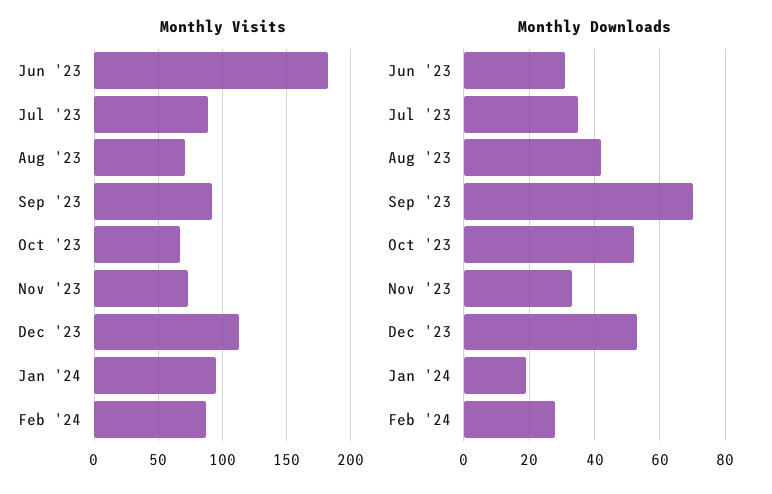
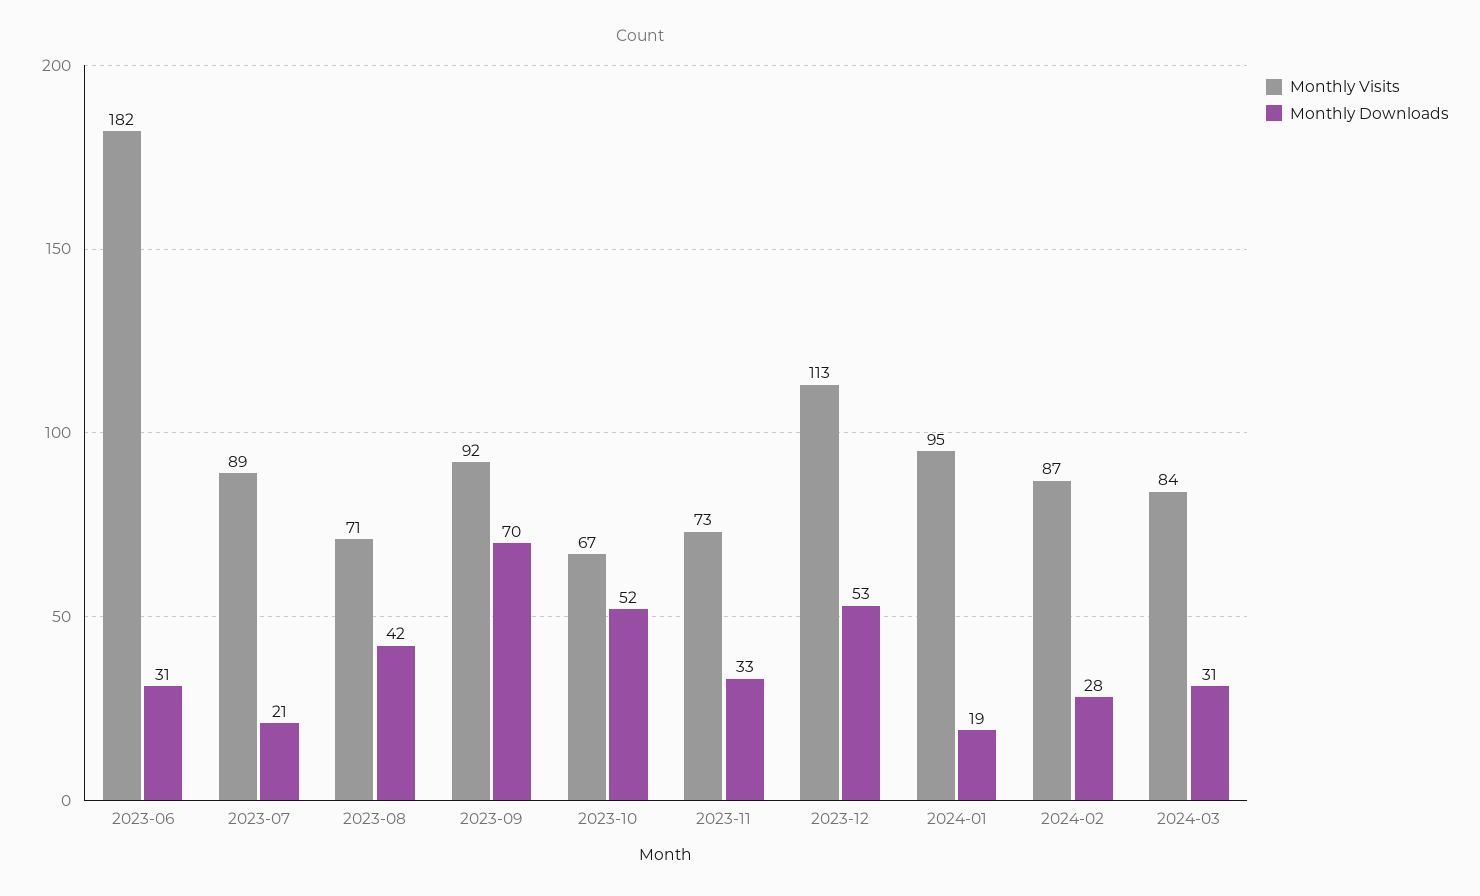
Monthly Downloads, Jul '23: 35 -> 21
Monthly Visits, 2024-03: none -> 84
Monthly Downloads, 2024-03: none -> 31

